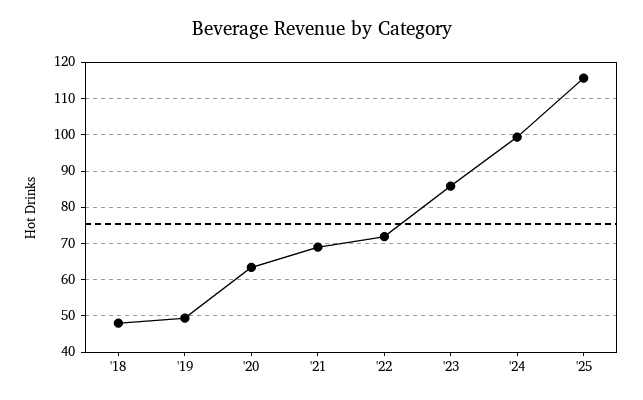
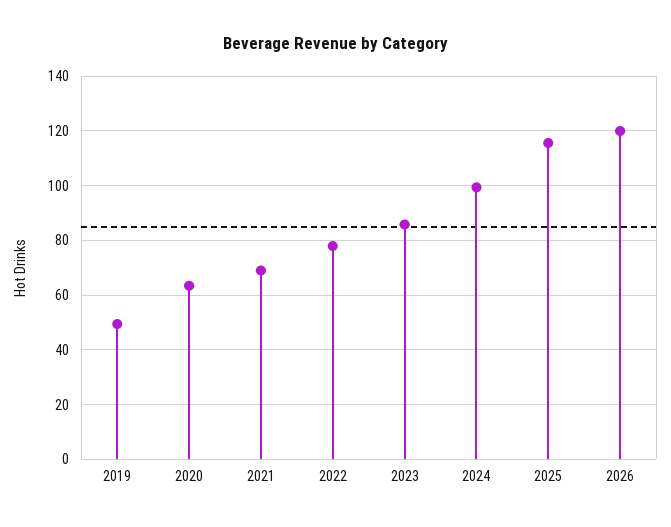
'18: 48 -> none
'22: 72 -> 77.5
2026: none -> 120

